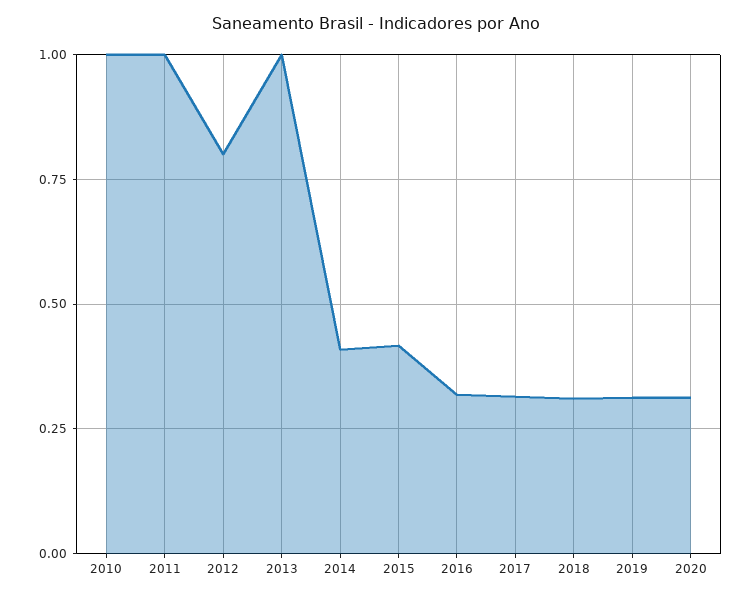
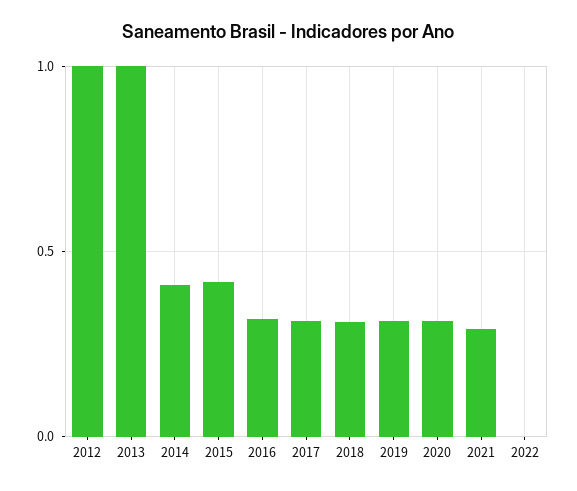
2010: 1 -> none
2011: 1 -> none
2012: 0.8 -> 1
2021: none -> 0.3
2022: none -> 0

